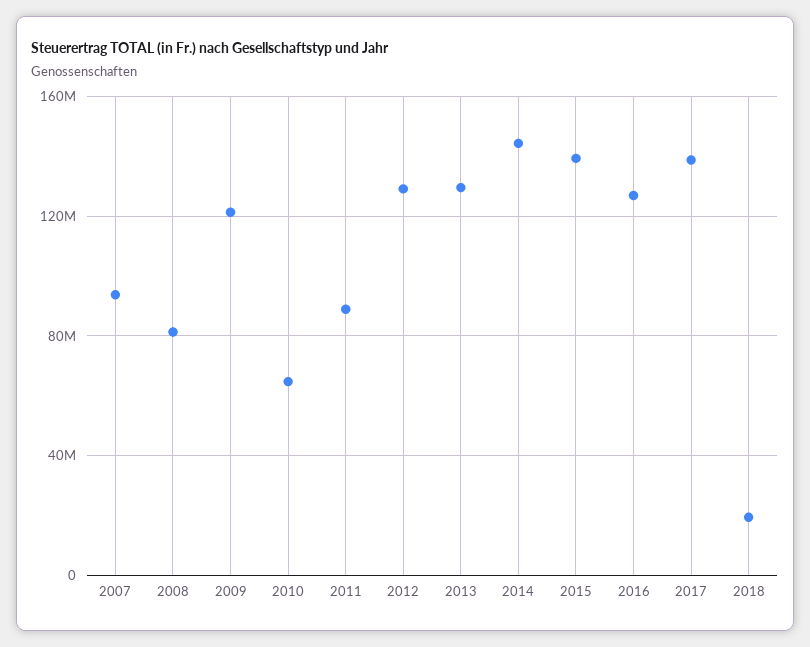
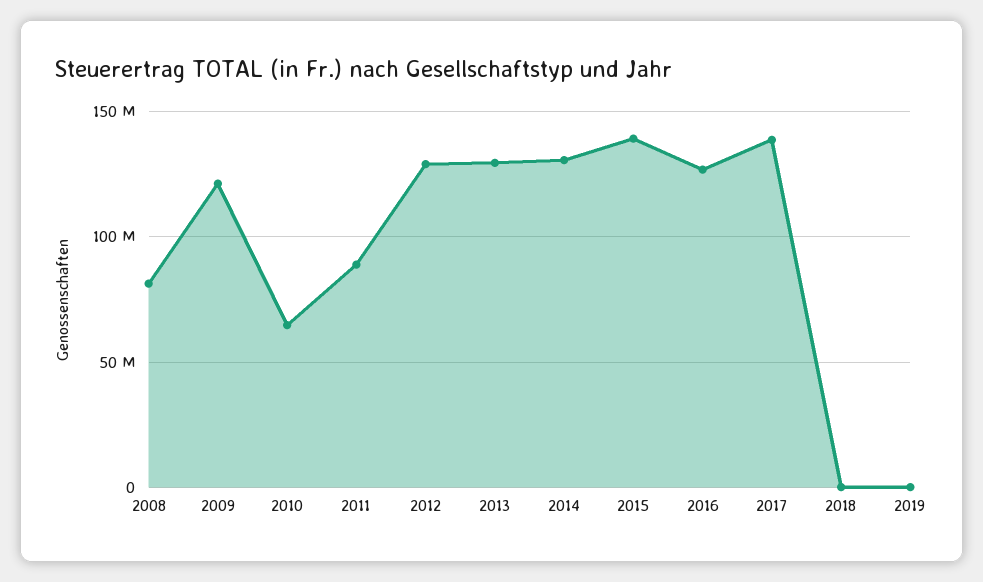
2007: 95000000 -> none
2014: 145000000 -> 130000000
2018: 20000000 -> 0
2019: none -> 0

